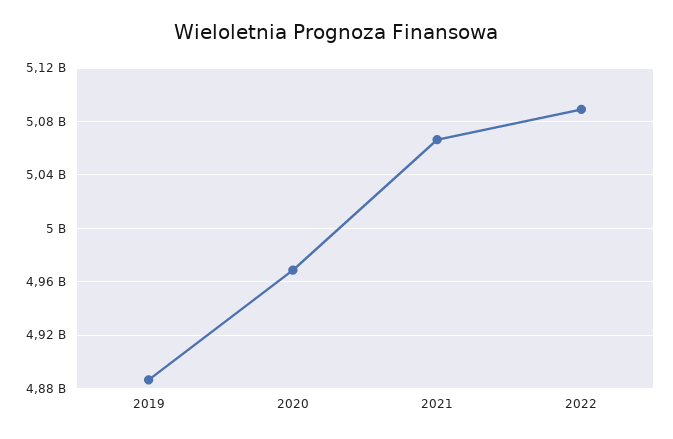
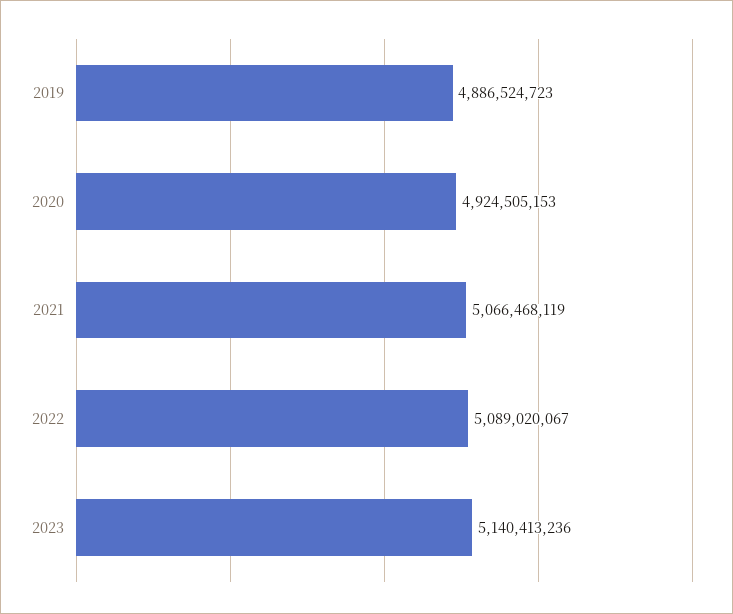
2020: 4970000000 -> 4924505153
2023: none -> 5140413236

